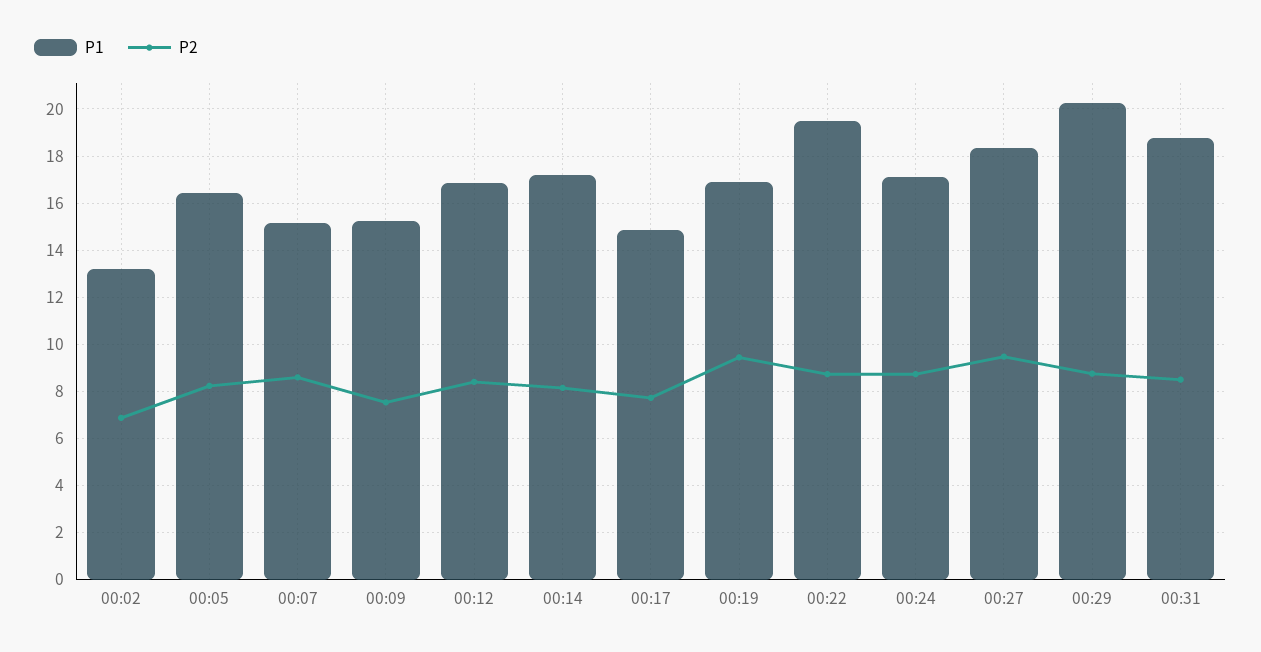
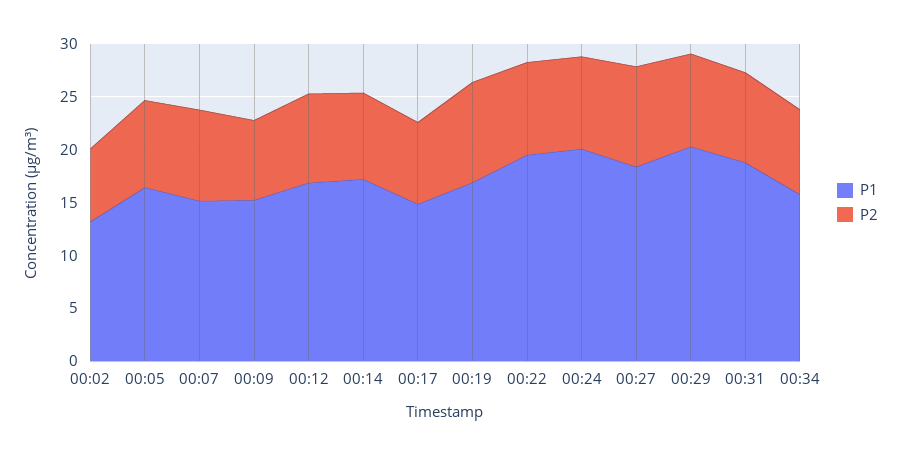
P1, 00:24: 17 -> 20
P1, 00:34: none -> 16
P2, 00:34: none -> 8

